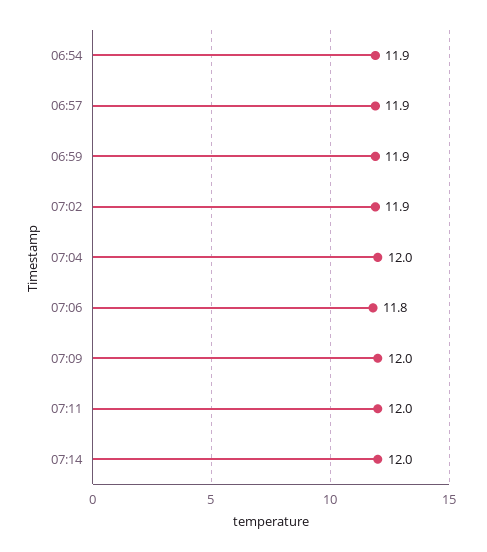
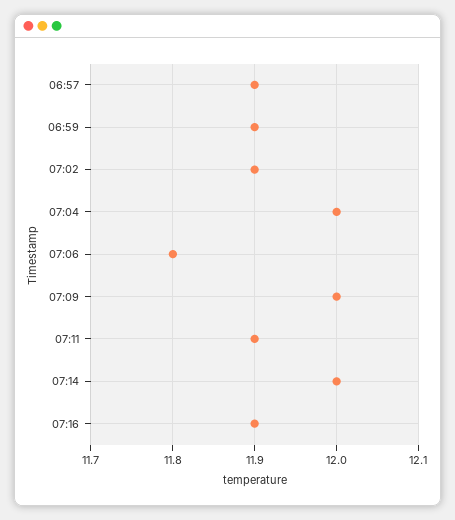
06:54: 11.9 -> none
07:11: 12 -> 11.9
07:16: none -> 11.9

